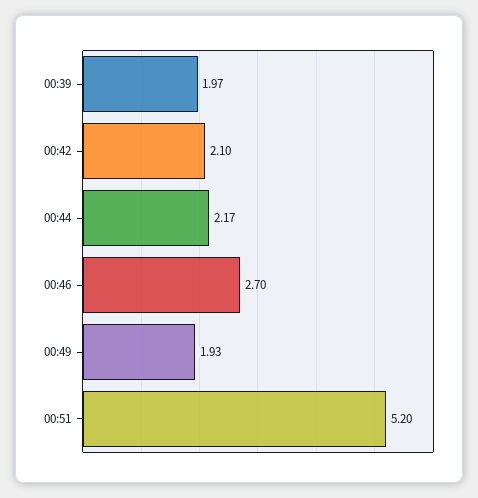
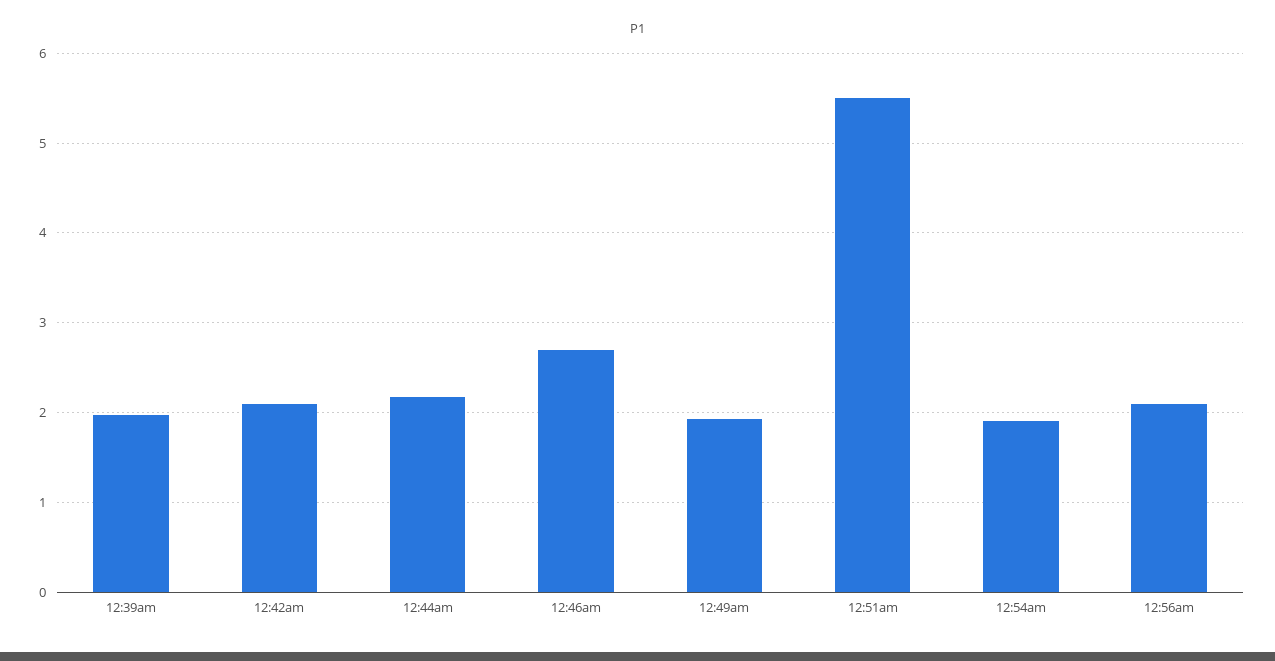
00:51: 5.2 -> 5.5
12:54am: none -> 1.9
12:56am: none -> 2.1

